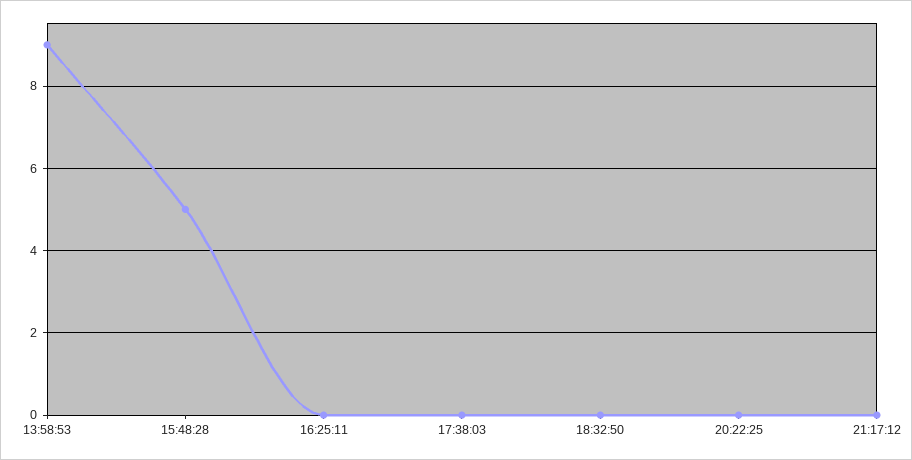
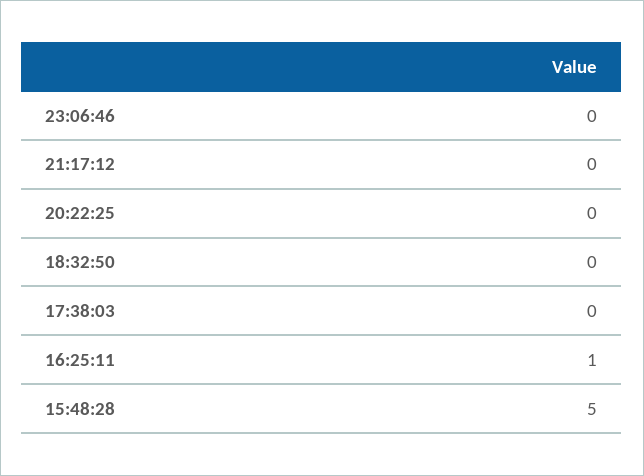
13:58:53: 9 -> none
16:25:11: 0 -> 1
23:06:46: none -> 0

